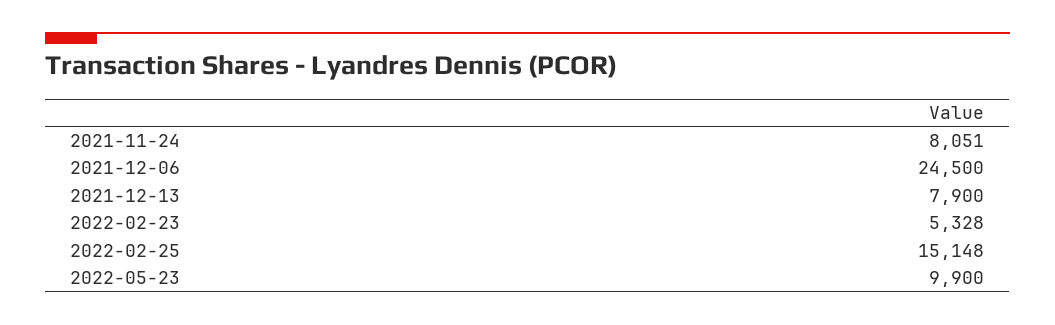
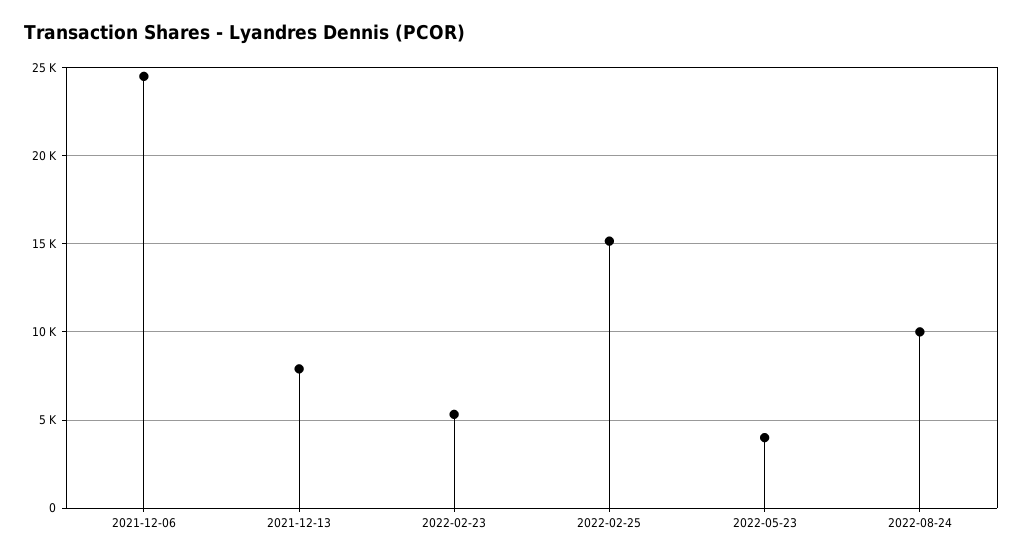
2021-11-24: 8051 -> none
2022-05-23: 9900 -> 4000
2022-08-24: none -> 10000

